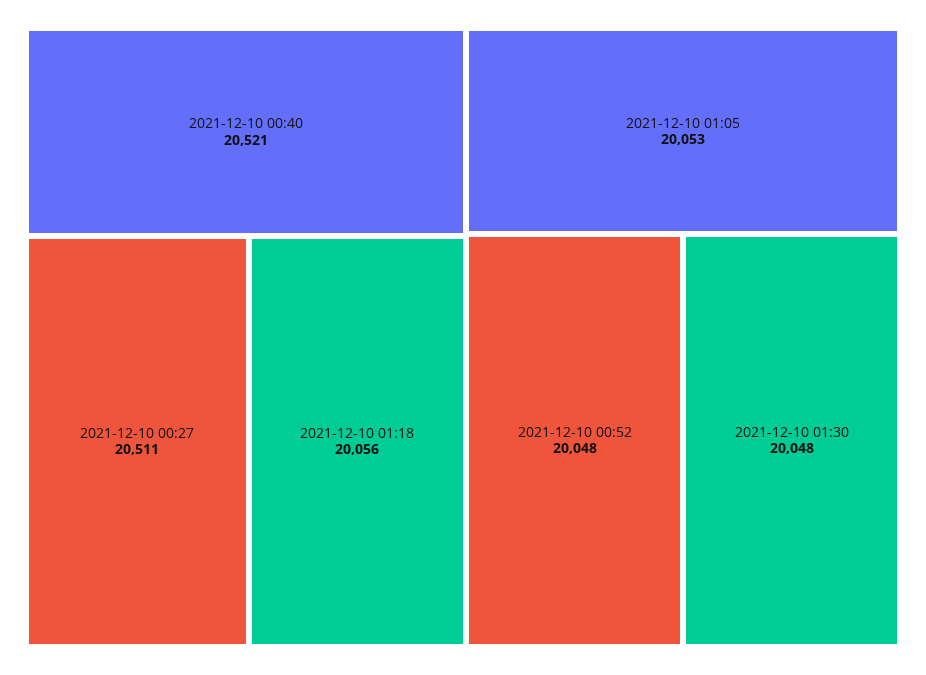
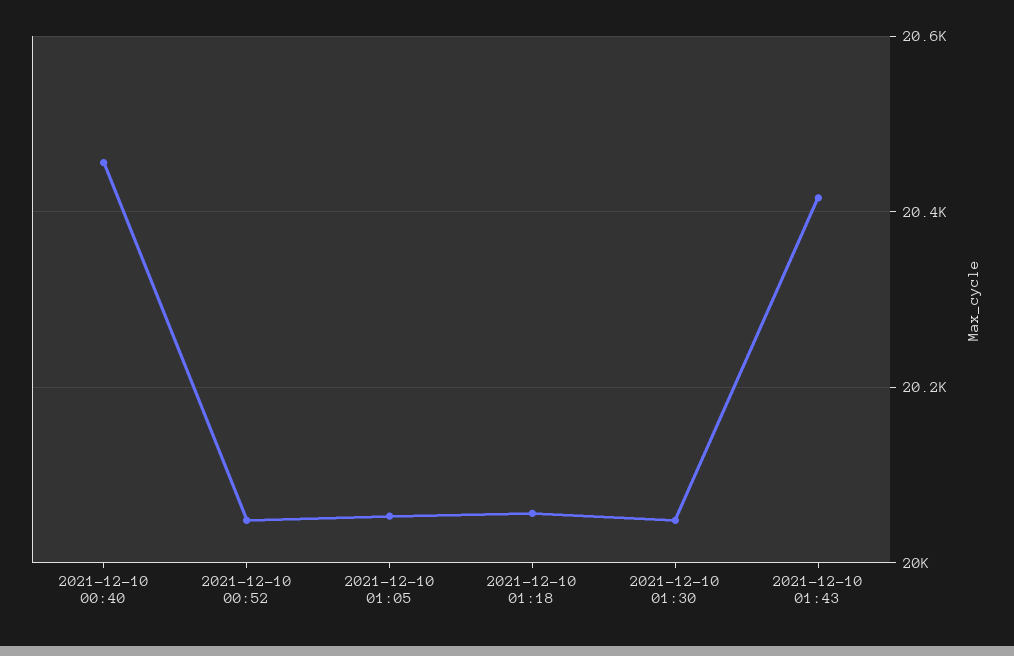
2021-12-10 00:40: 20521 -> 20460
2021-12-10 00:27: 20511 -> none
2021-12-10 01:43: none -> 20420

